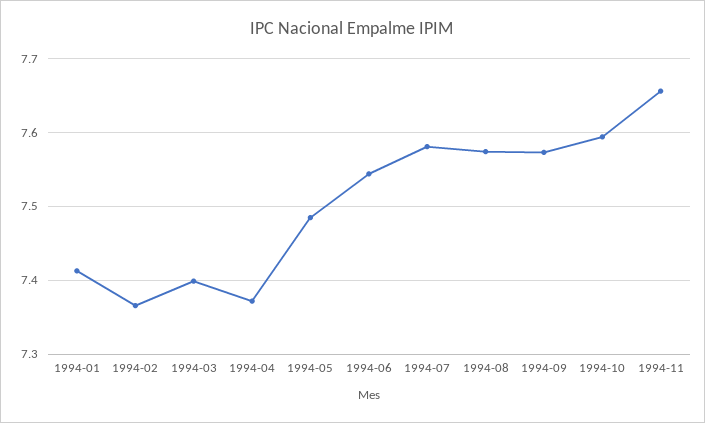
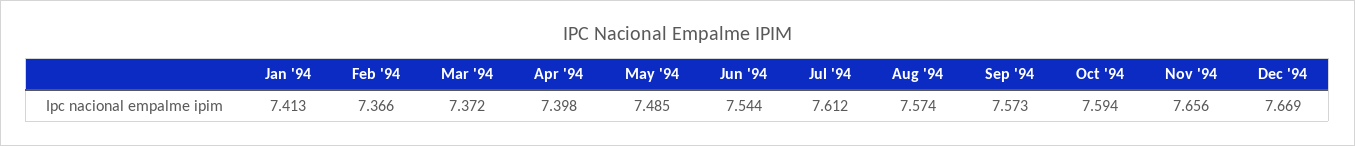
1994-03: 7.4 -> 7.372
1994-04: 7.37 -> 7.398
1994-07: 7.58 -> 7.612
Dec '94: none -> 7.669

